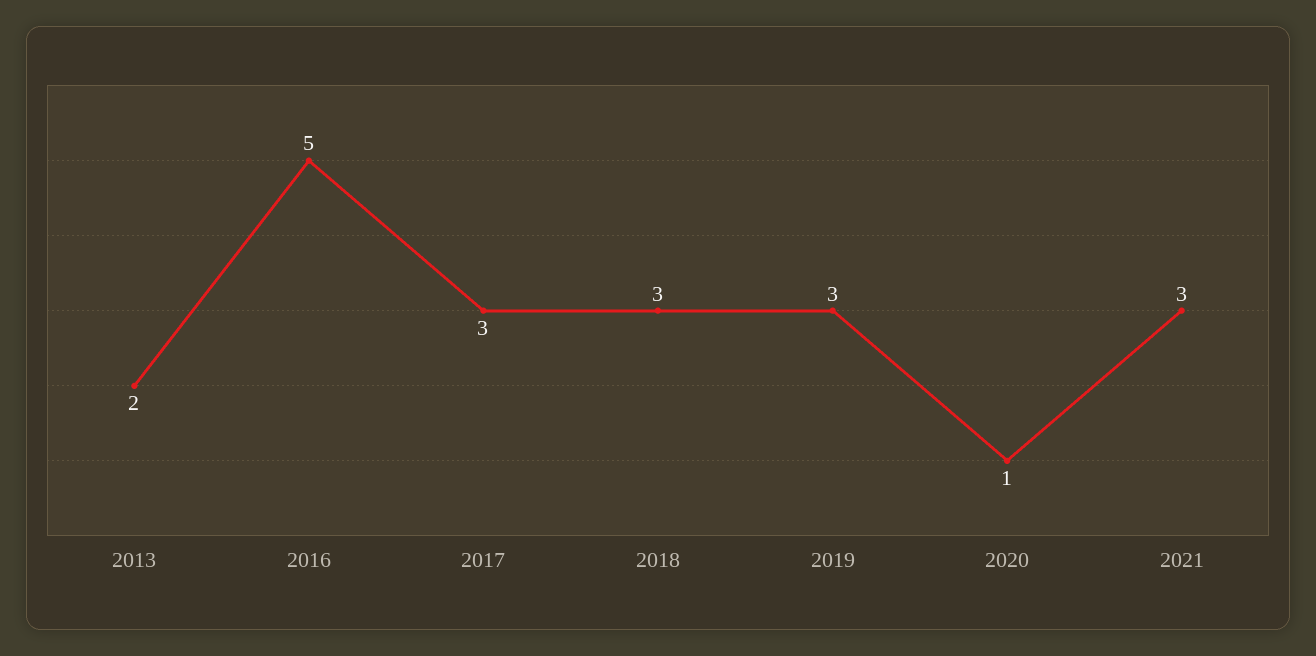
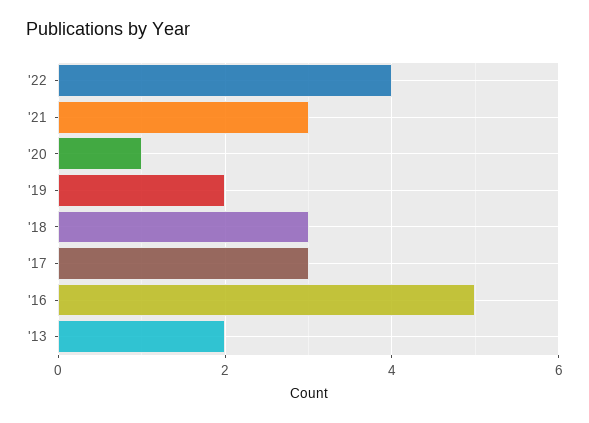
2019: 3 -> 2
'22: none -> 4

